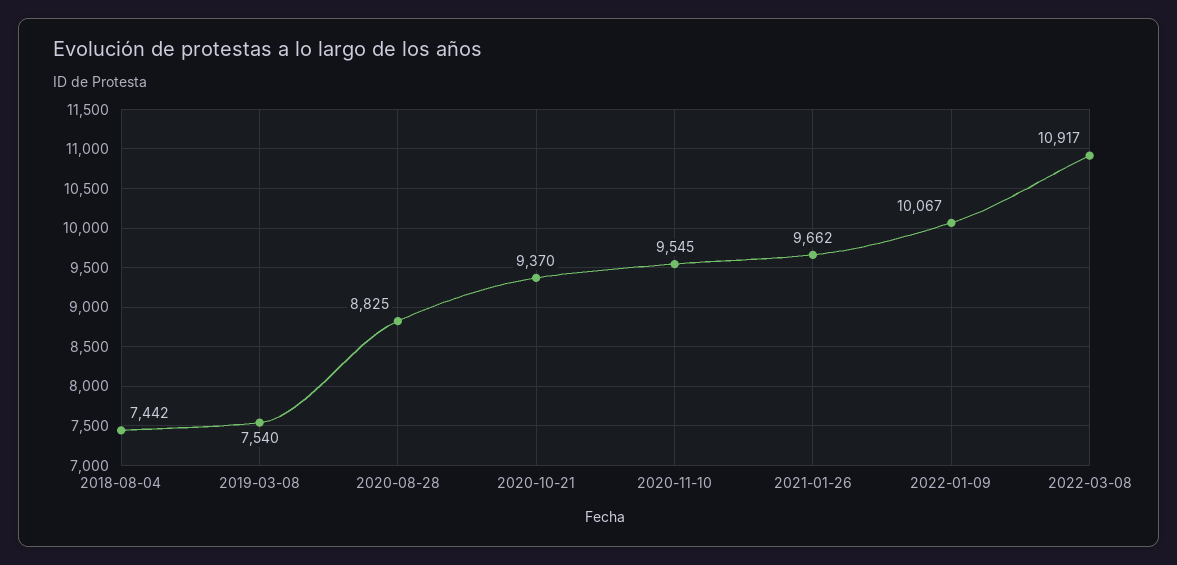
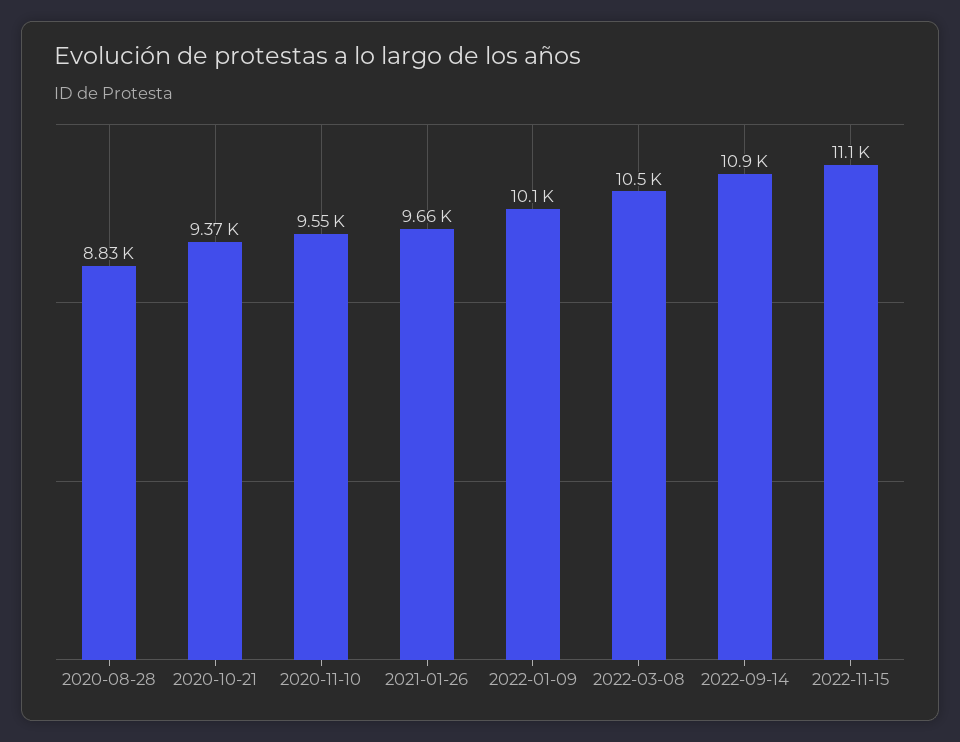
2018-08-04: 7442 -> none
2019-03-08: 7540 -> none
2022-03-08: 10917 -> 10500
2022-09-14: none -> 10900
2022-11-15: none -> 11100

